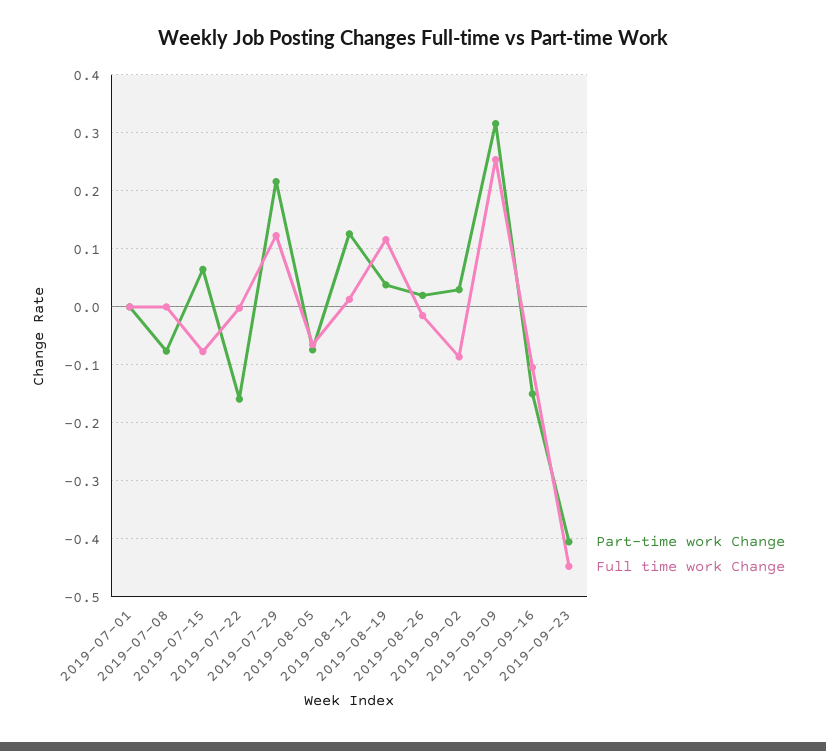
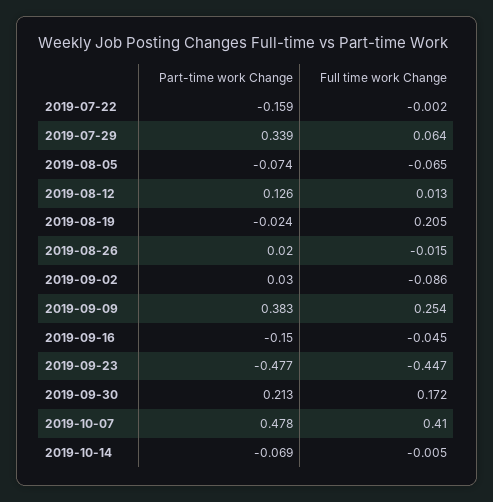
Part-time work Change, 2019-07-01: 0 -> none
Full time work Change, 2019-07-01: 0 -> none
Part-time work Change, 2019-07-08: -0.08 -> none
Full time work Change, 2019-07-08: 0 -> none
Part-time work Change, 2019-07-15: 0.06 -> none
Full time work Change, 2019-07-15: -0.08 -> none
Part-time work Change, 2019-07-29: 0.22 -> 0.339
Full time work Change, 2019-07-29: 0.12 -> 0.064
Part-time work Change, 2019-08-19: 0.04 -> -0.024
Full time work Change, 2019-08-19: 0.12 -> 0.205
Part-time work Change, 2019-09-09: 0.32 -> 0.383
Full time work Change, 2019-09-16: -0.1 -> -0.045
Part-time work Change, 2019-09-23: -0.4 -> -0.477
Part-time work Change, 2019-09-30: none -> 0.213
Full time work Change, 2019-09-30: none -> 0.172
Part-time work Change, 2019-10-07: none -> 0.478
Full time work Change, 2019-10-07: none -> 0.41
Part-time work Change, 2019-10-14: none -> -0.069
Full time work Change, 2019-10-14: none -> -0.005

